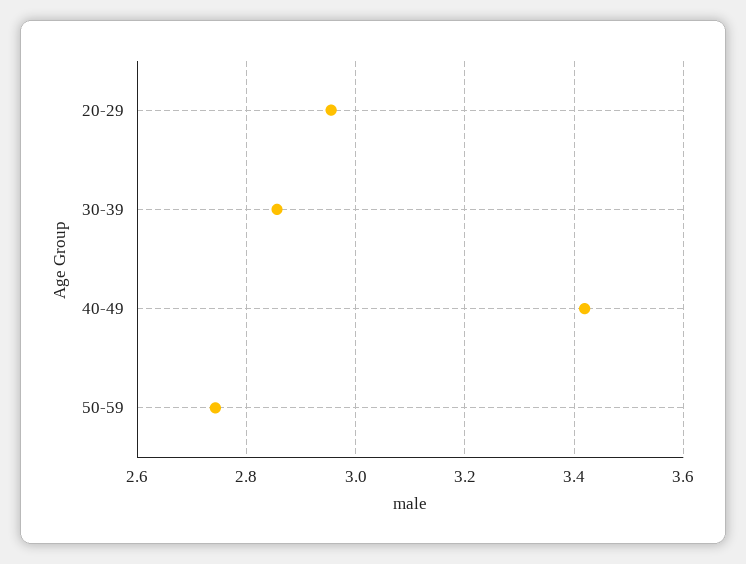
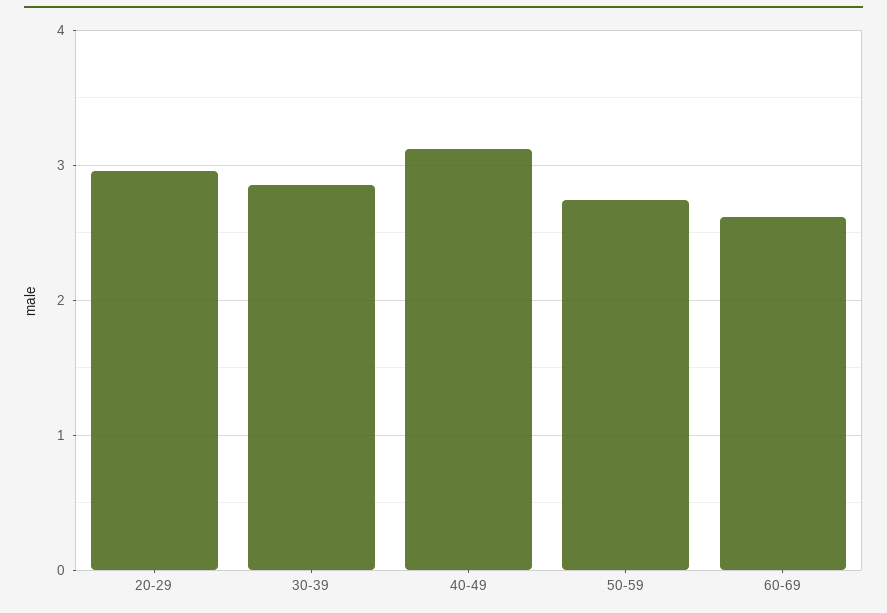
40-49: 3.42 -> 3.1
60-69: none -> 2.6

